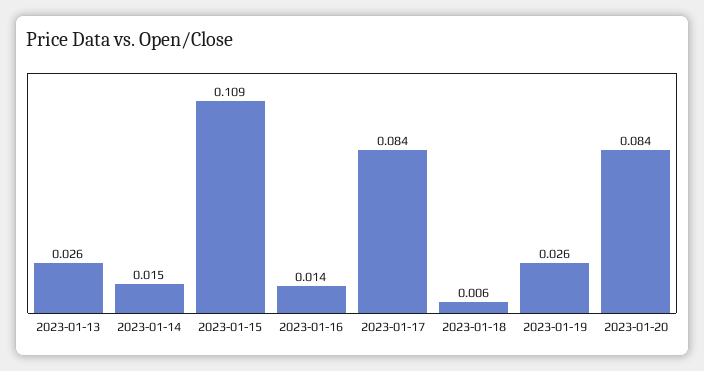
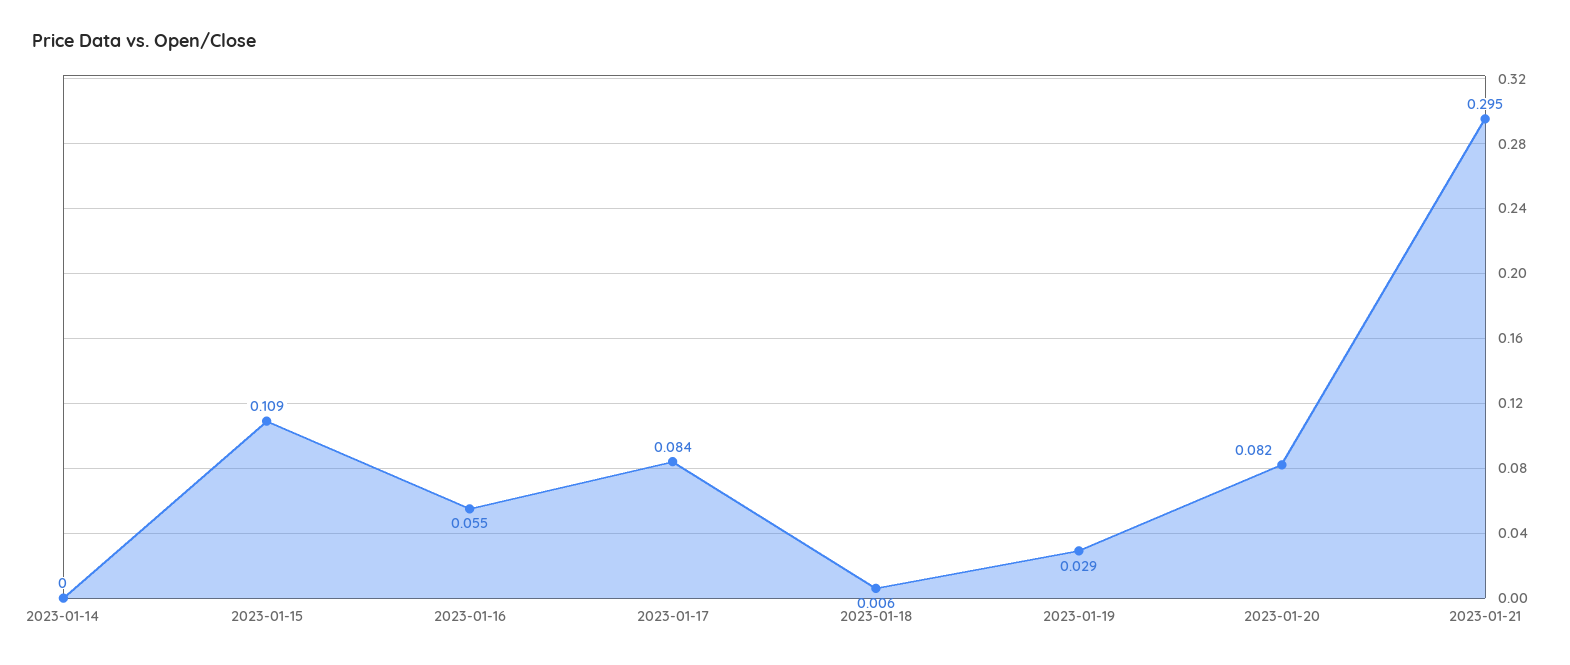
2023-01-13: 0.026 -> none
2023-01-14: 0.015 -> 0
2023-01-16: 0.014 -> 0.055
2023-01-19: 0.026 -> 0.029
2023-01-20: 0.084 -> 0.082
2023-01-21: none -> 0.295

